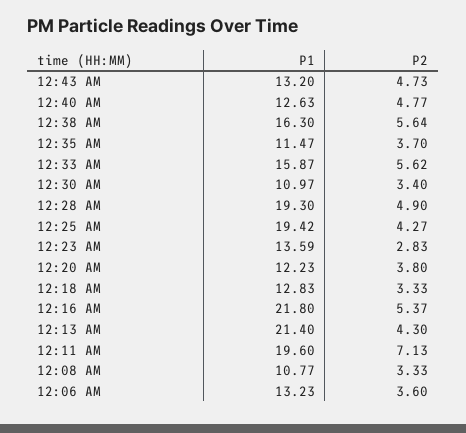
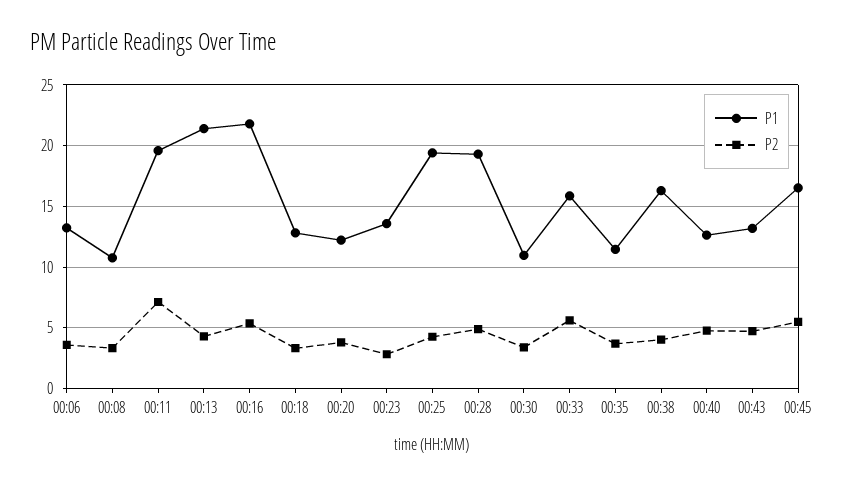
P2, 12:38 AM: 5.64 -> 4
P1, 00:45: none -> 16.5
P2, 00:45: none -> 5.5

